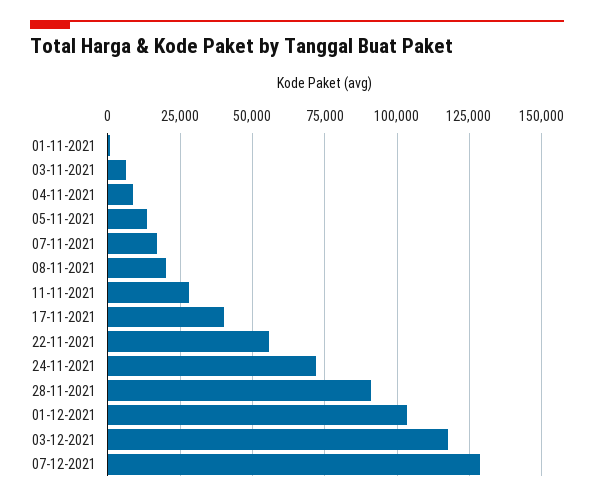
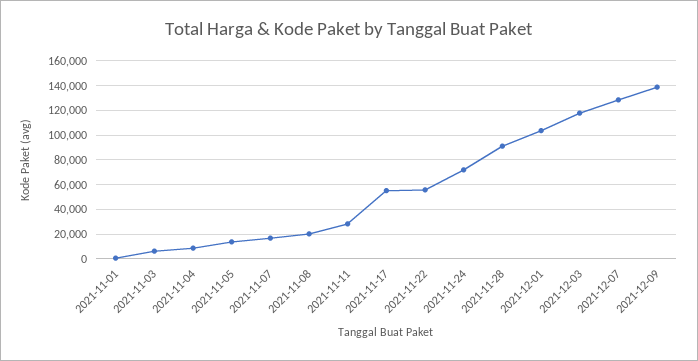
17-11-2021: 40000 -> 55000
2021-12-09: none -> 140000

